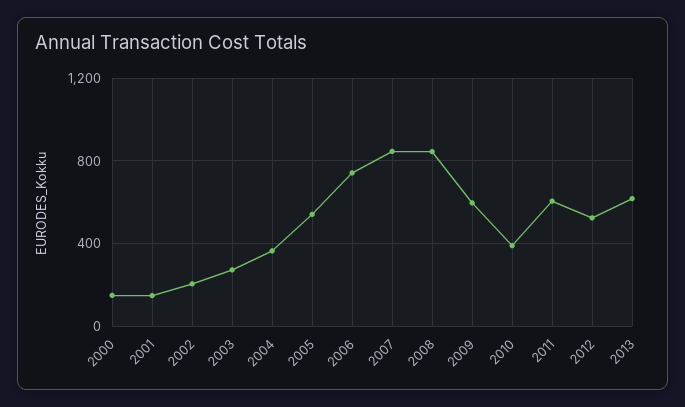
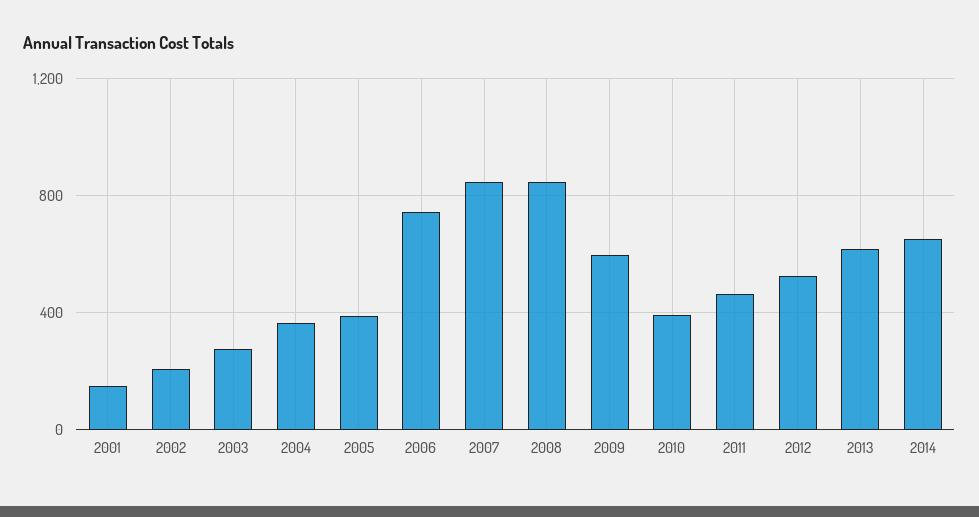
2000: 150 -> none
2005: 550 -> 400
2011: 600 -> 450
2014: none -> 650

